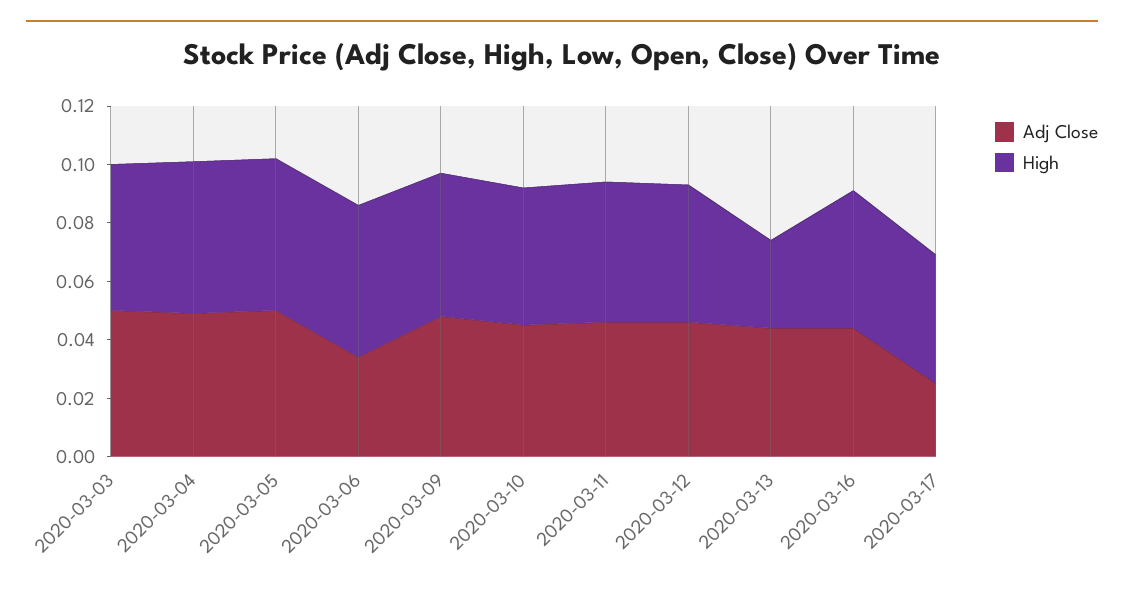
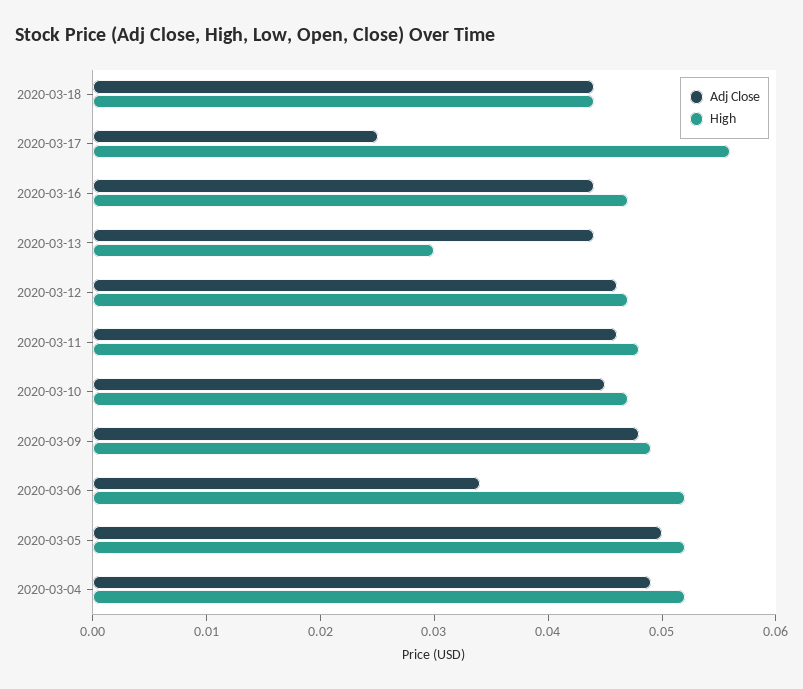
Adj Close, 2020-03-03: 0.05 -> none
High, 2020-03-03: 0.05 -> none
High, 2020-03-17: 0.045 -> 0.056
Adj Close, 2020-03-18: none -> 0.044
High, 2020-03-18: none -> 0.044

